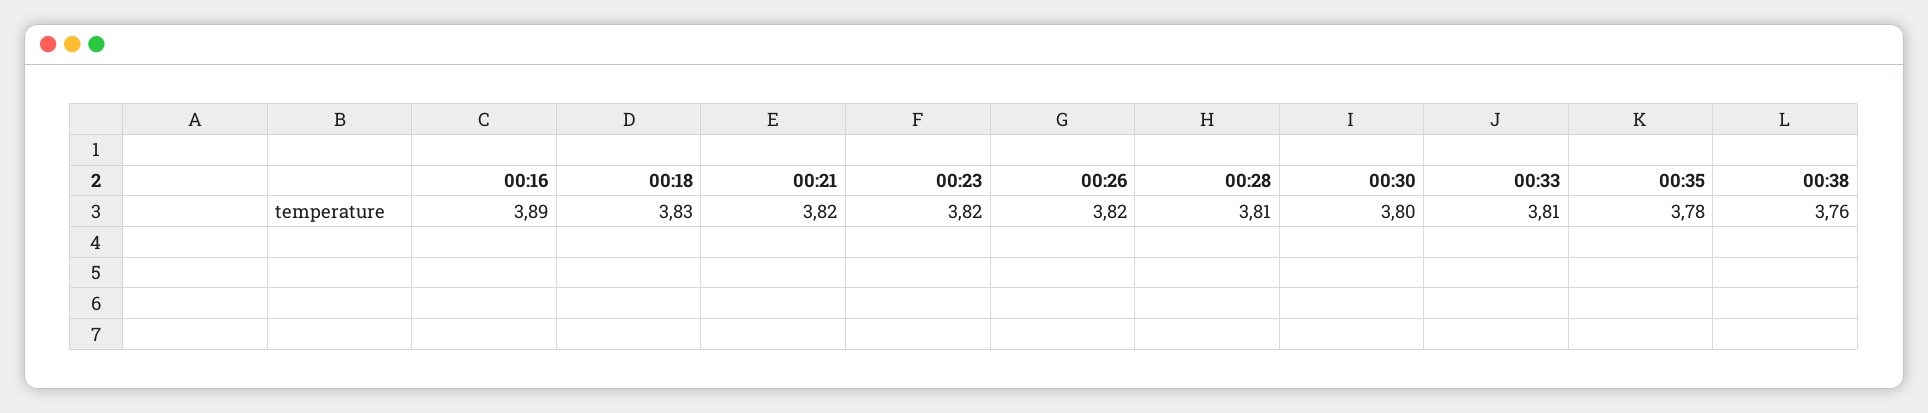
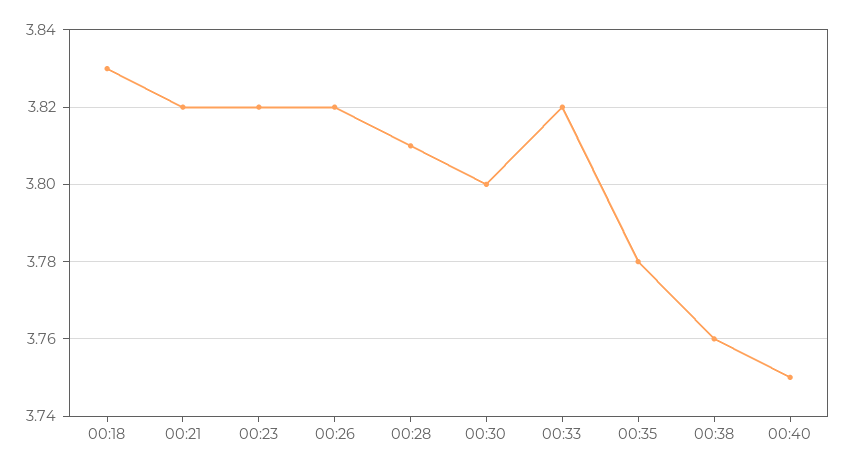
00:16: 3.89 -> none
00:33: 3.81 -> 3.82
00:40: none -> 3.75

